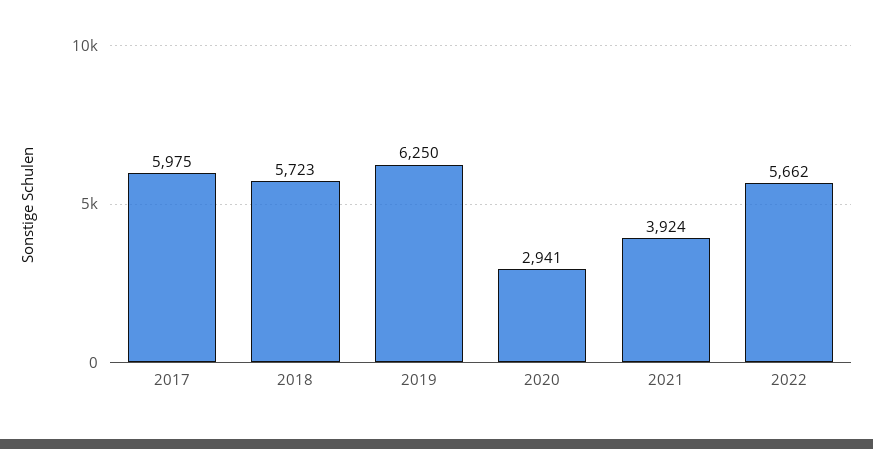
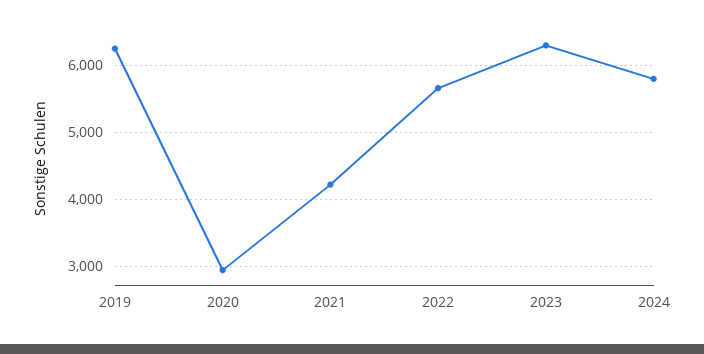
2017: 5975 -> none
2018: 5723 -> none
2021: 3924 -> 4200
2023: none -> 6300
2024: none -> 5800

